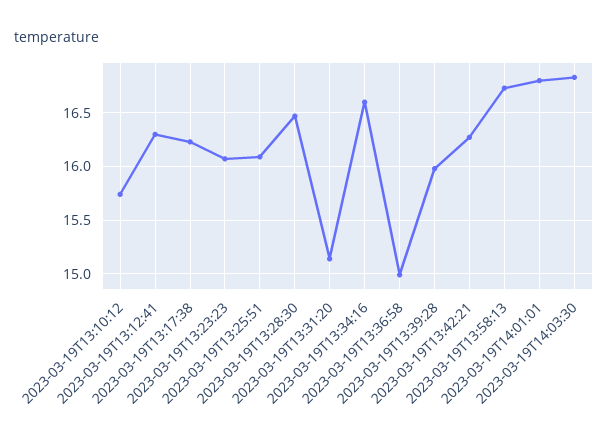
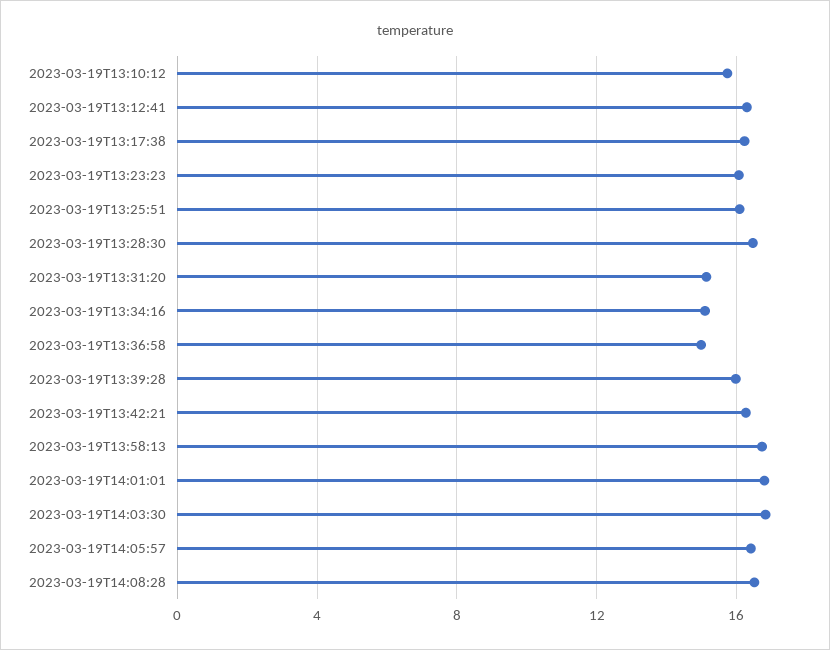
2023-03-19T13:34:16: 16.6 -> 15
2023-03-19T14:05:57: none -> 16.5
2023-03-19T14:08:28: none -> 16.5

